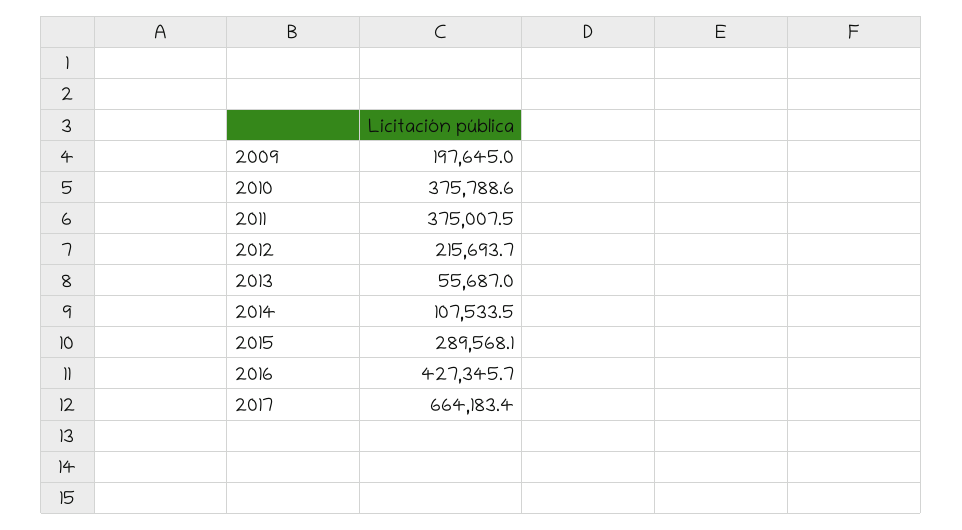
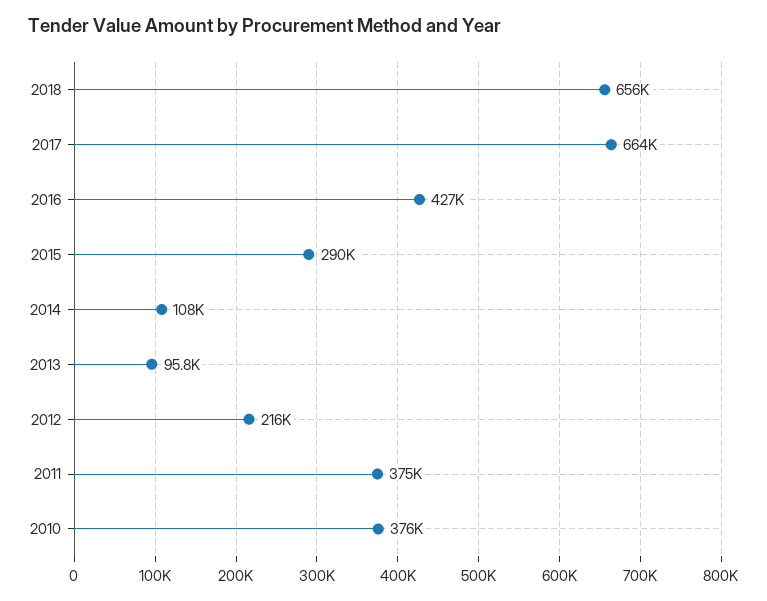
2009: 197645 -> none
2013: 55687 -> 95800
2018: none -> 656000

